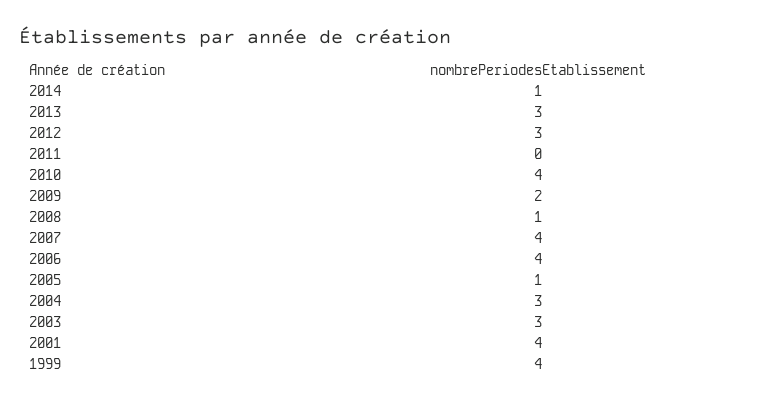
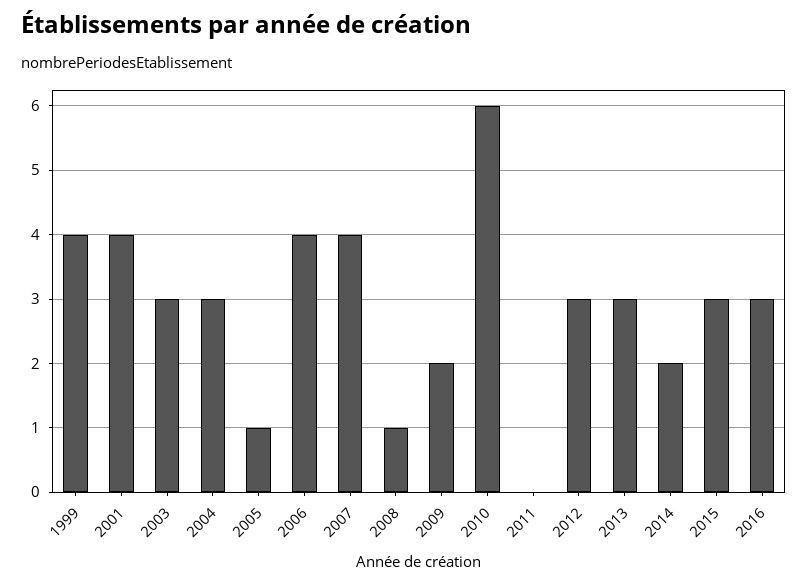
2014: 1 -> 2
2010: 4 -> 6
2015: none -> 3
2016: none -> 3

